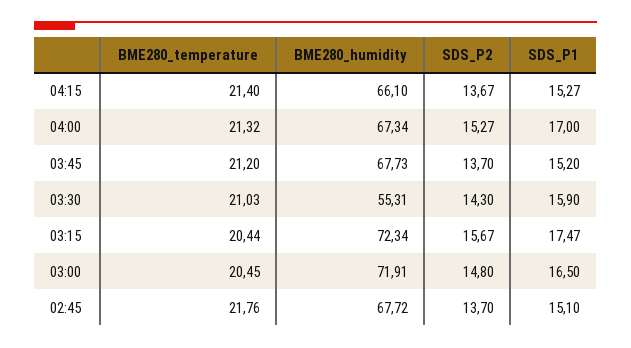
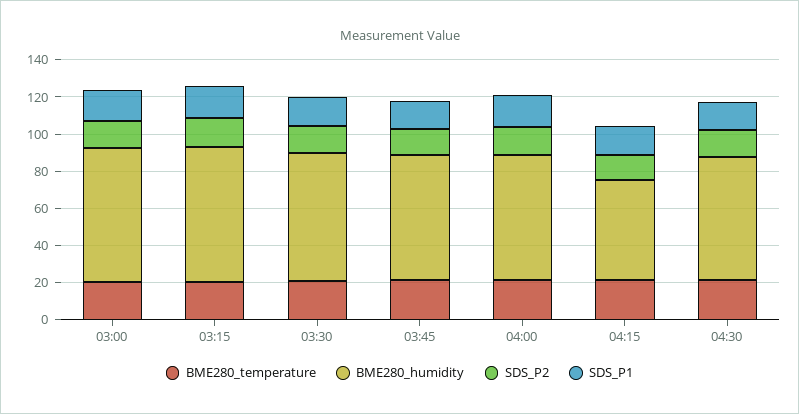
BME280_humidity, 04:15: 66.1 -> 55
BME280_humidity, 03:30: 55.31 -> 70
BME280_temperature, 02:45: 21.76 -> none
BME280_humidity, 02:45: 67.72 -> none
SDS_P2, 02:45: 13.7 -> none
SDS_P1, 02:45: 15.1 -> none
BME280_temperature, 04:30: none -> 20
BME280_humidity, 04:30: none -> 65
SDS_P2, 04:30: none -> 15
SDS_P1, 04:30: none -> 15

